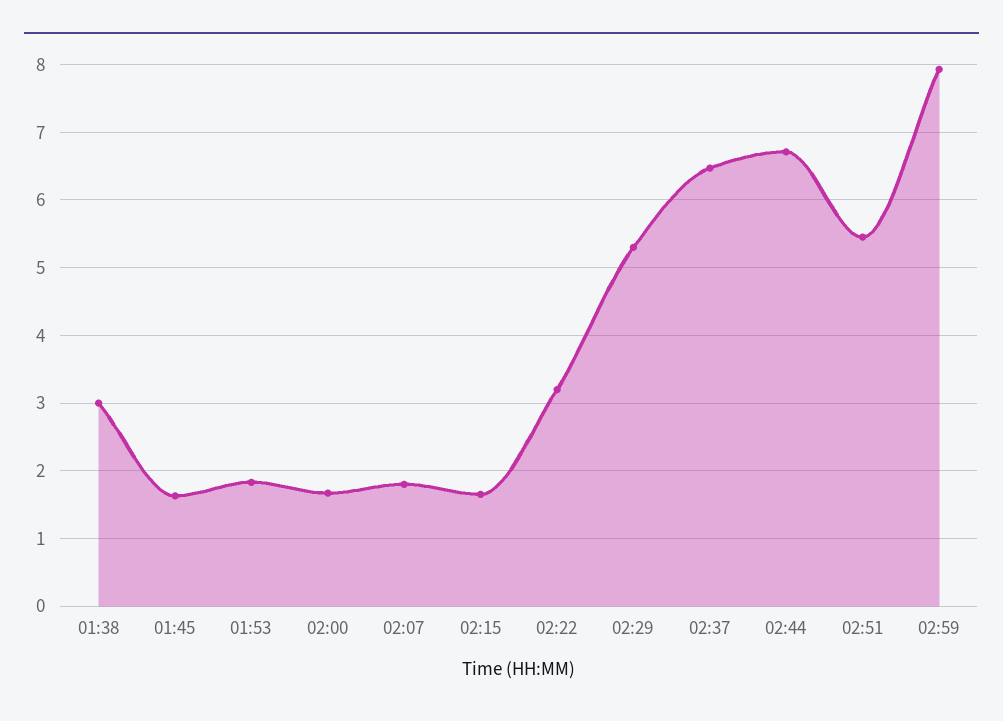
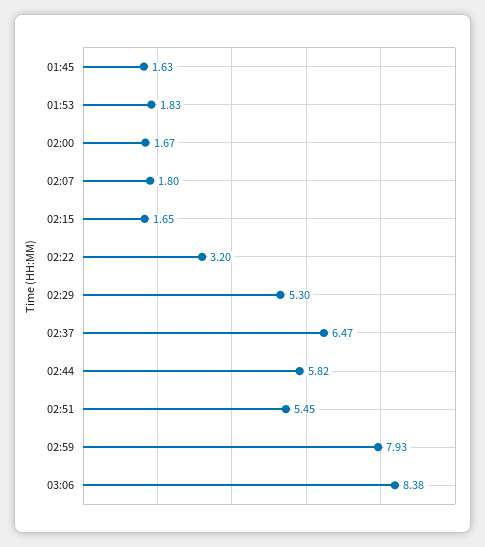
01:38: 3 -> none
02:44: 6.7 -> 5.82
03:06: none -> 8.38

